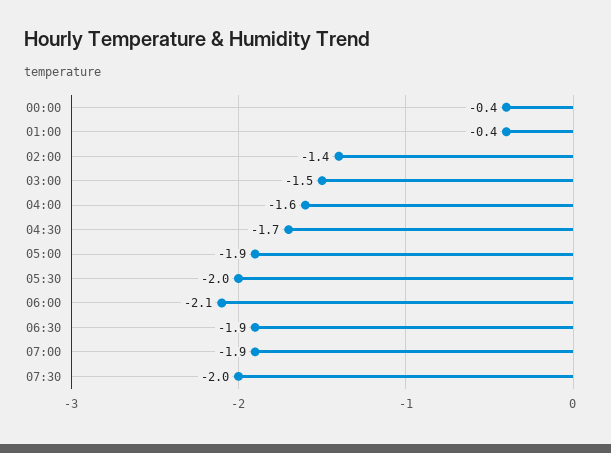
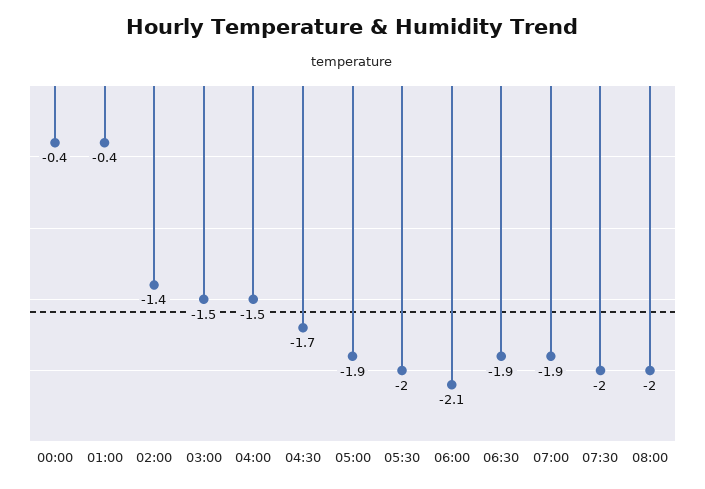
04:00: -1.6 -> -1.5
08:00: none -> -2

